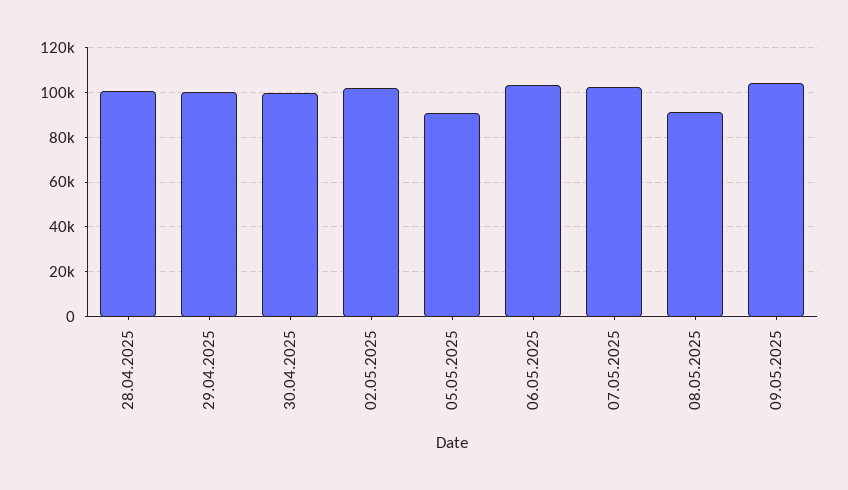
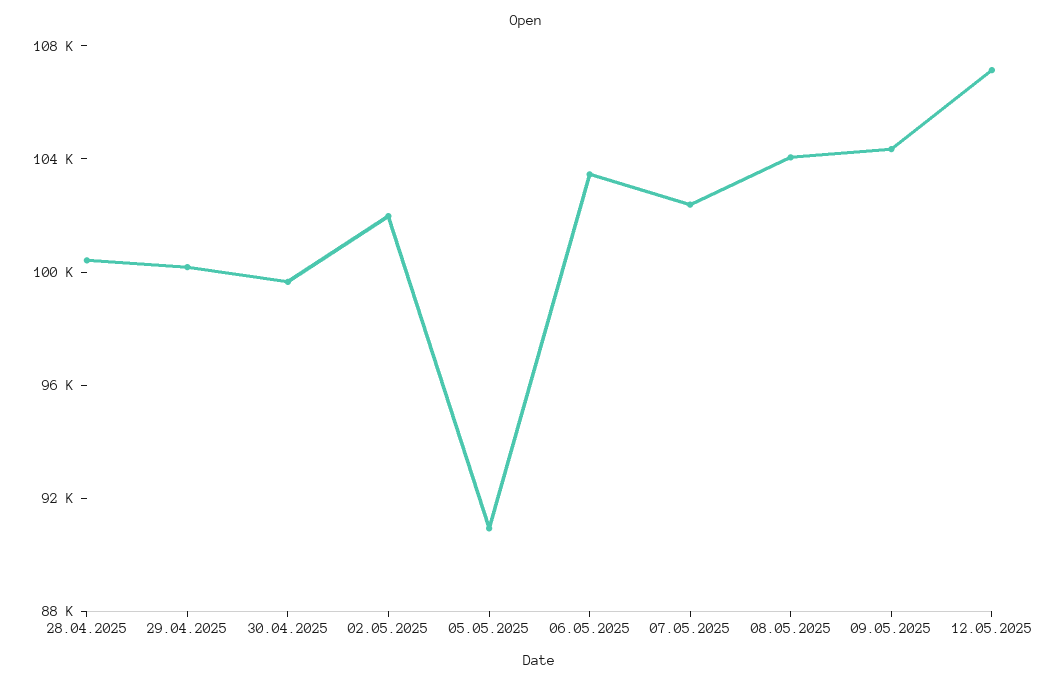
08.05.2025: 90000 -> 104000
12.05.2025: none -> 107000

